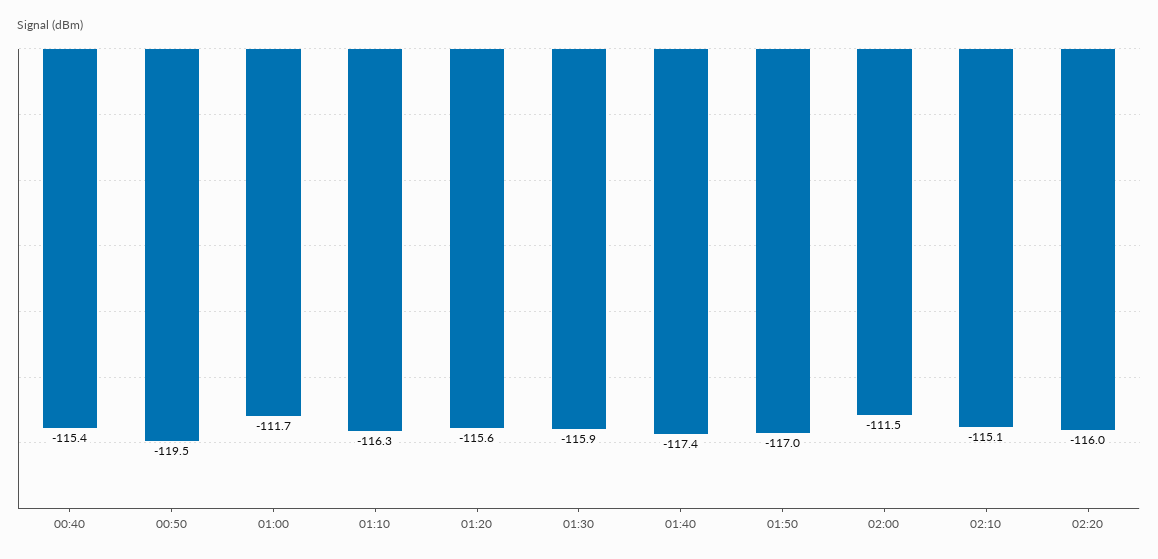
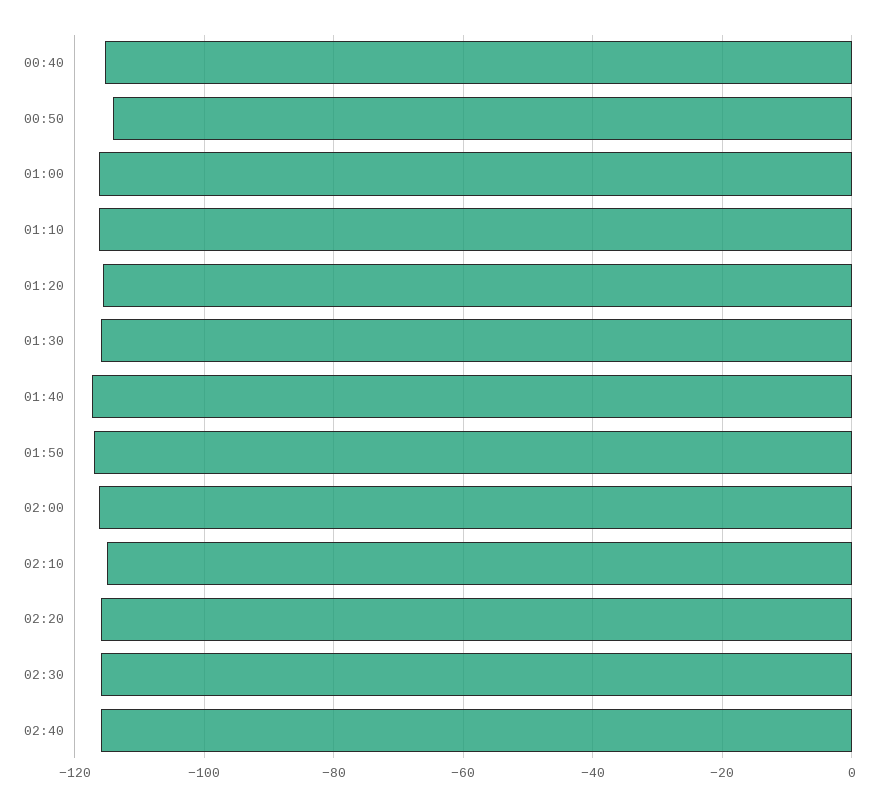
00:50: -119.5 -> -114
01:00: -111.7 -> -116
02:00: -111.5 -> -116
02:30: none -> -116
02:40: none -> -116

